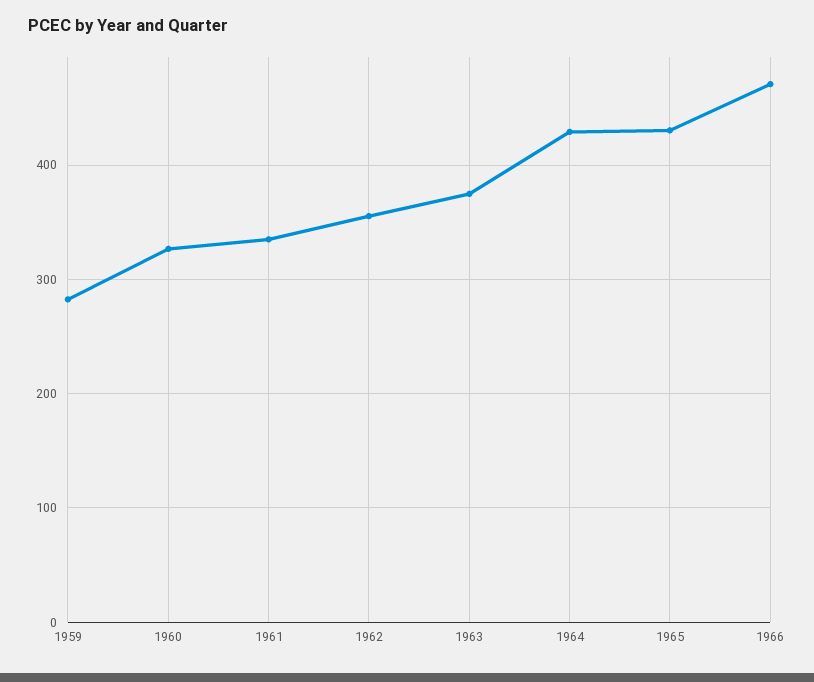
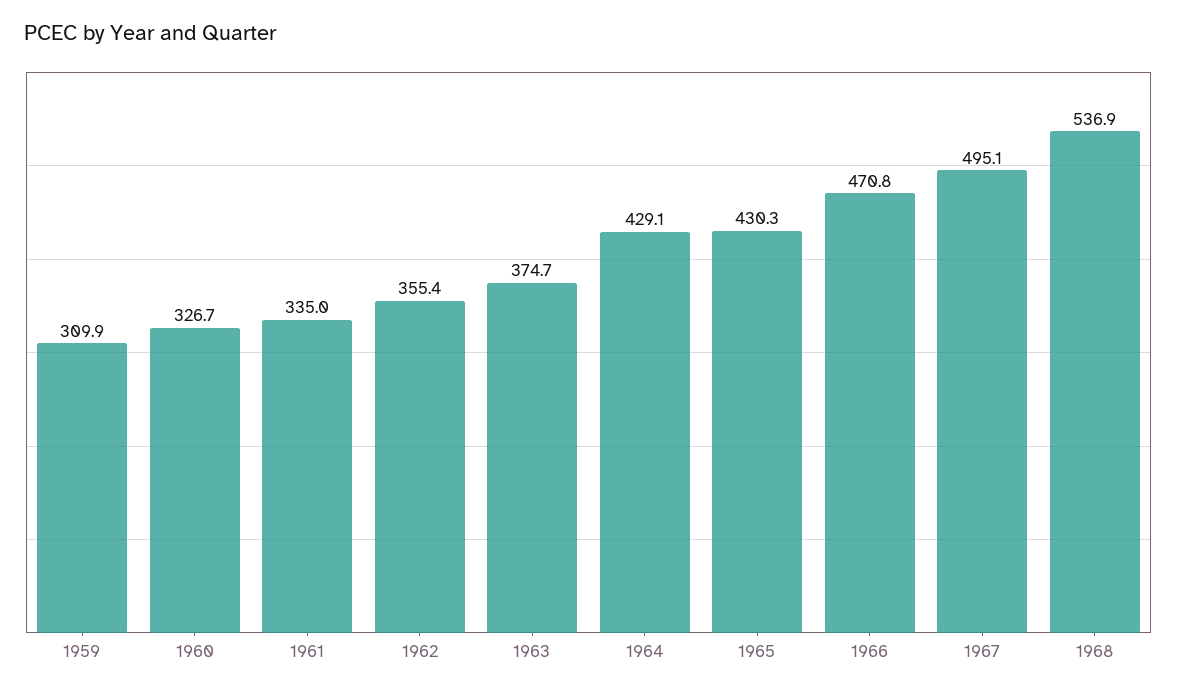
1959: 280 -> 309.9
1967: none -> 495.1
1968: none -> 536.9

